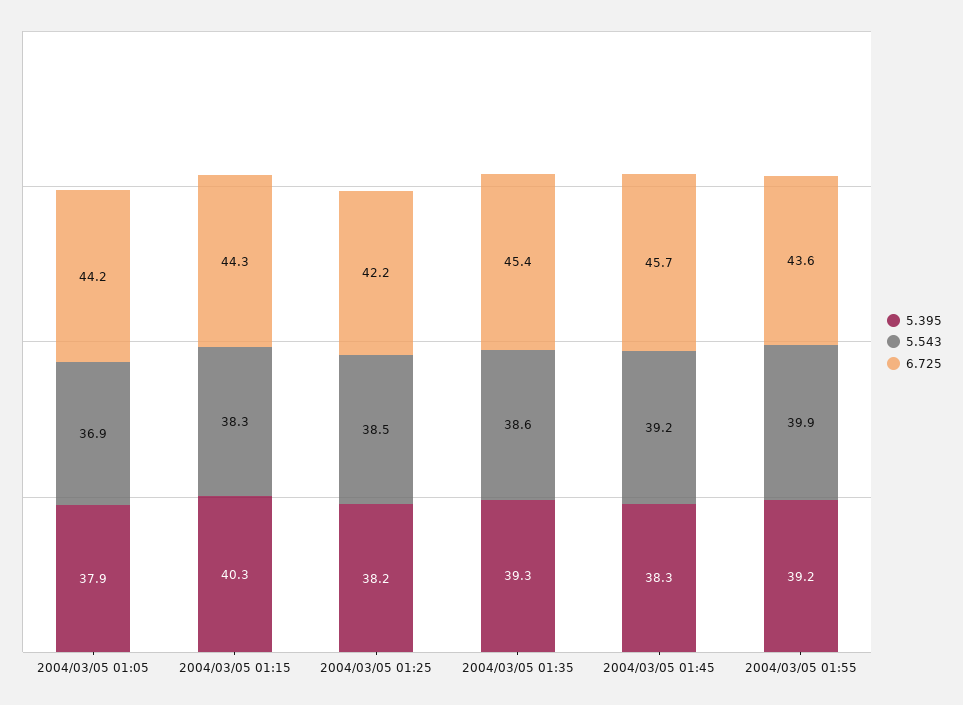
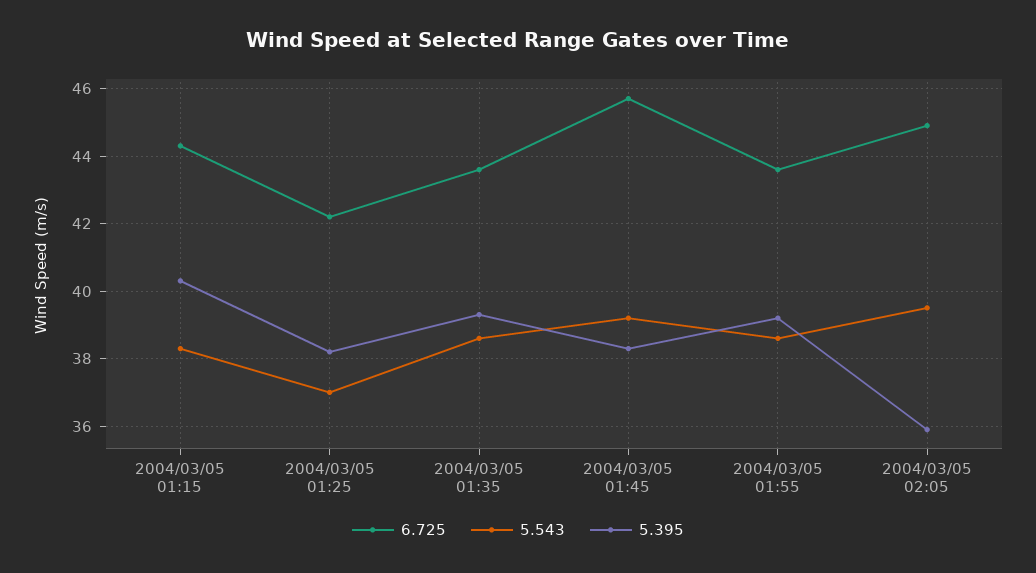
5.395, 2004/03/05 01:05: 37.9 -> none
5.543, 2004/03/05 01:05: 36.9 -> none
6.725, 2004/03/05 01:05: 44.2 -> none
5.543, 2004/03/05 01:25: 38.5 -> 37
6.725, 2004/03/05 01:35: 45.4 -> 43.5
5.543, 2004/03/05 01:55: 39.9 -> 38.5
6.725, 2004/03/05 02:05: none -> 45
5.543, 2004/03/05 02:05: none -> 39.5
5.395, 2004/03/05 02:05: none -> 36

